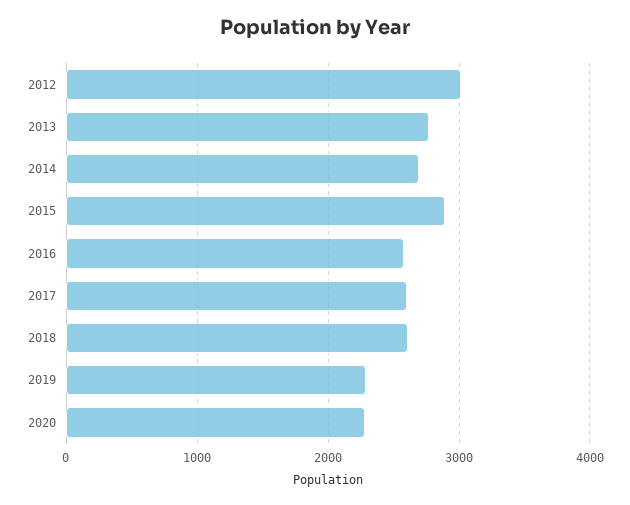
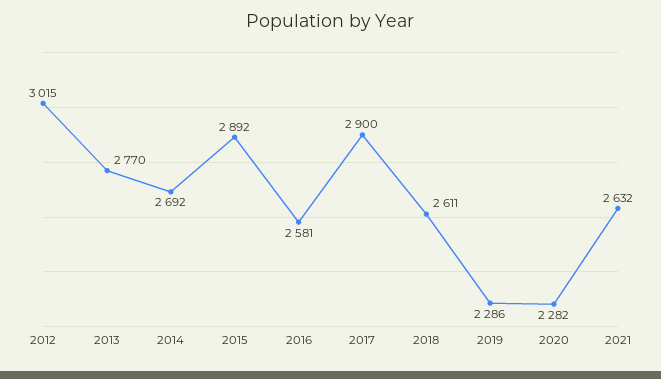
2017: 2600 -> 2900
2021: none -> 2632

